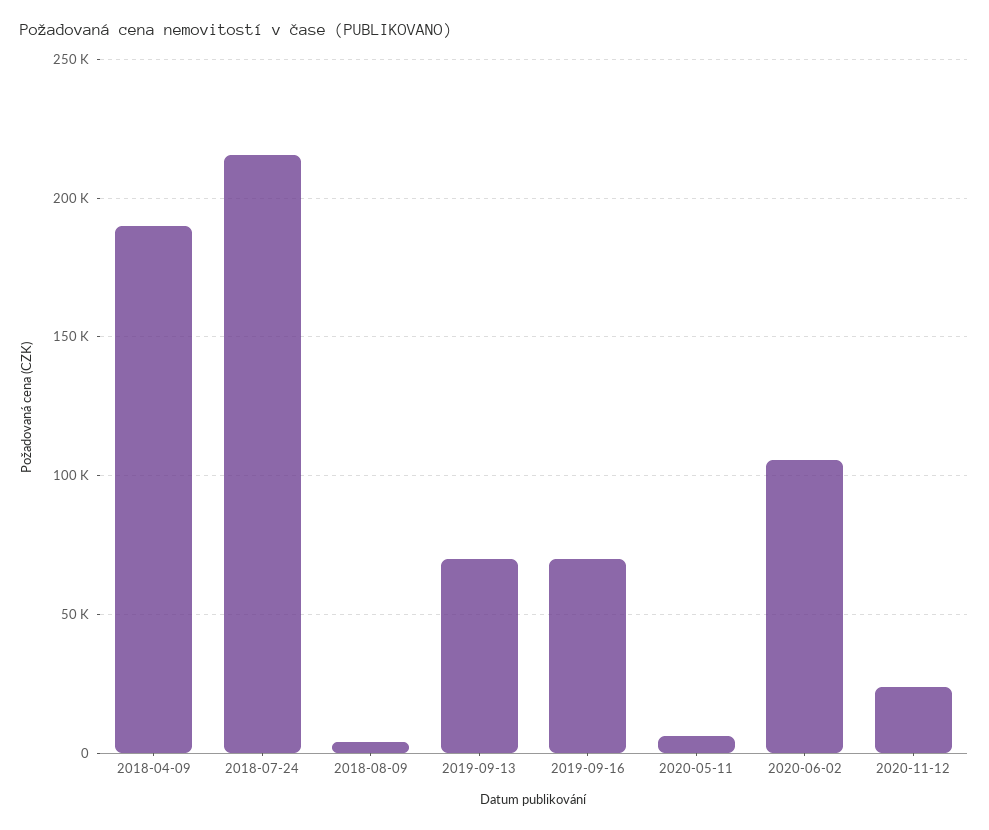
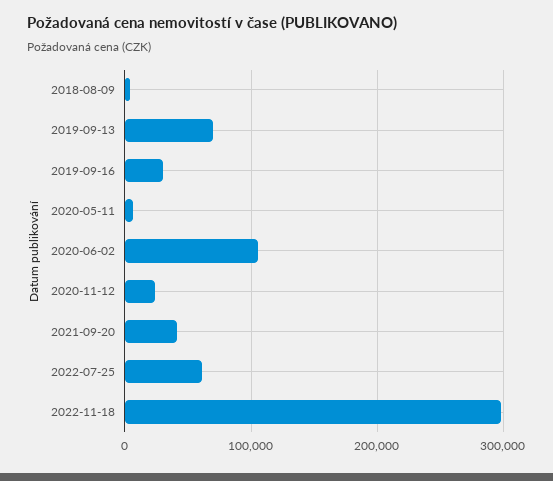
2018-04-09: 190000 -> none
2018-07-24: 215000 -> none
2019-09-16: 70000 -> 30000
2021-09-20: none -> 40000
2022-07-25: none -> 60000
2022-11-18: none -> 300000

